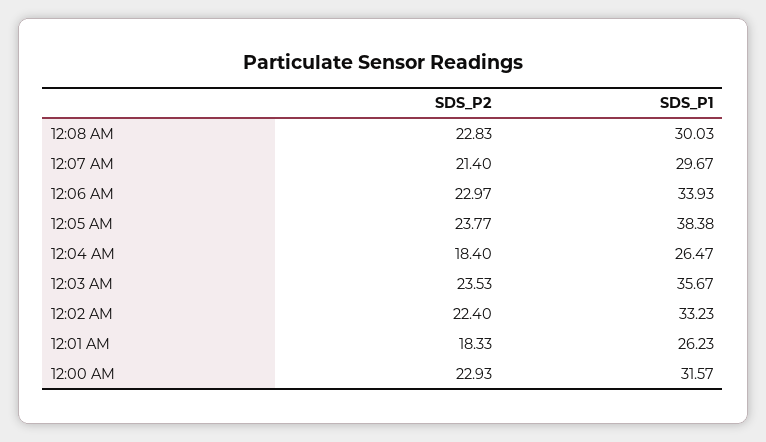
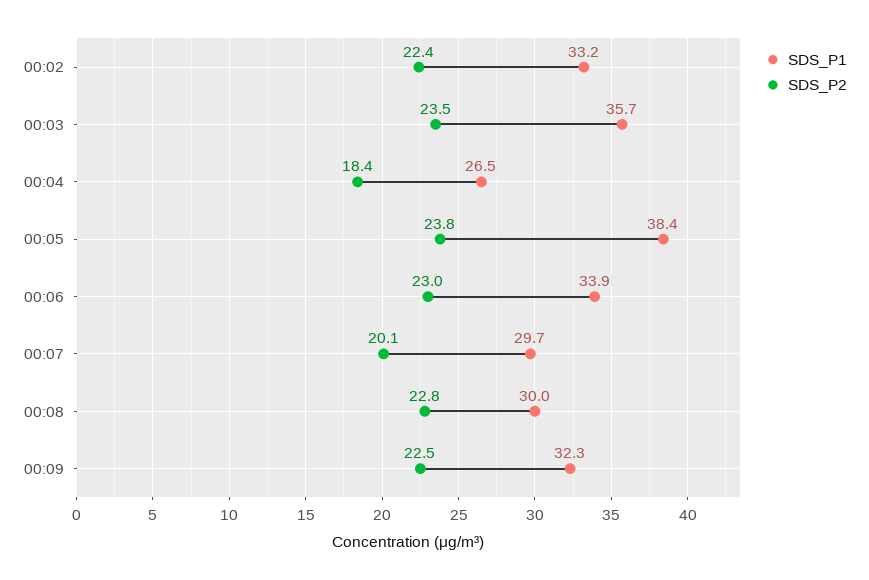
SDS_P2, 12:07 AM: 21.4 -> 20.1
SDS_P2, 12:01 AM: 18.33 -> none
SDS_P1, 12:01 AM: 26.23 -> none
SDS_P2, 12:00 AM: 22.93 -> none
SDS_P1, 12:00 AM: 31.57 -> none
SDS_P1, 00:09: none -> 32.3
SDS_P2, 00:09: none -> 22.5

